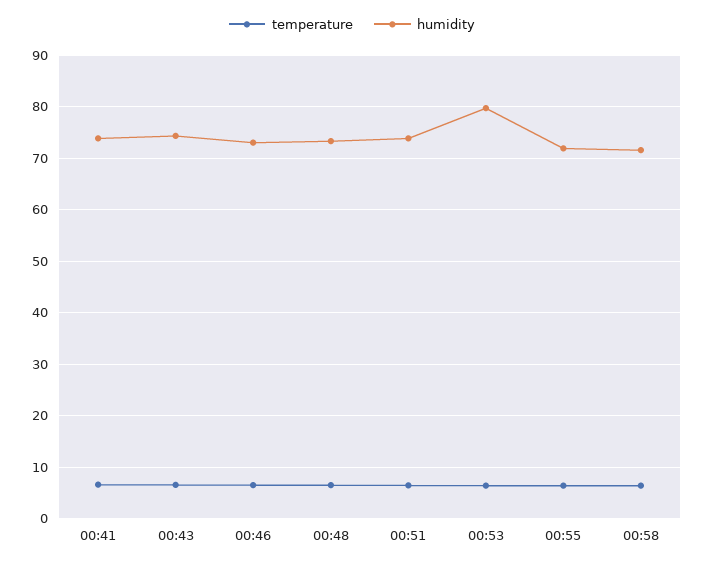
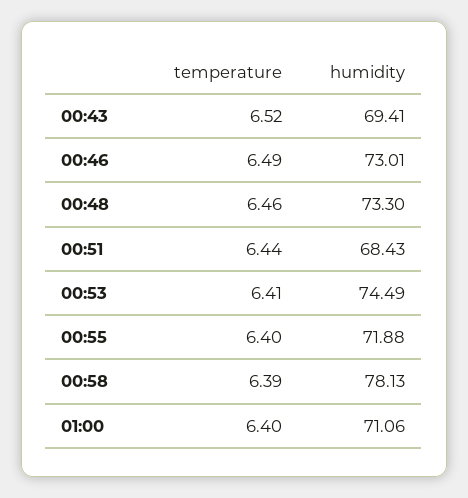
temperature, 00:41: 6 -> none
humidity, 00:41: 74 -> none
humidity, 00:43: 74 -> 69.41
humidity, 00:51: 74 -> 68.43
humidity, 00:53: 80 -> 74.49
humidity, 00:58: 72 -> 78.13
temperature, 01:00: none -> 6.4
humidity, 01:00: none -> 71.06

